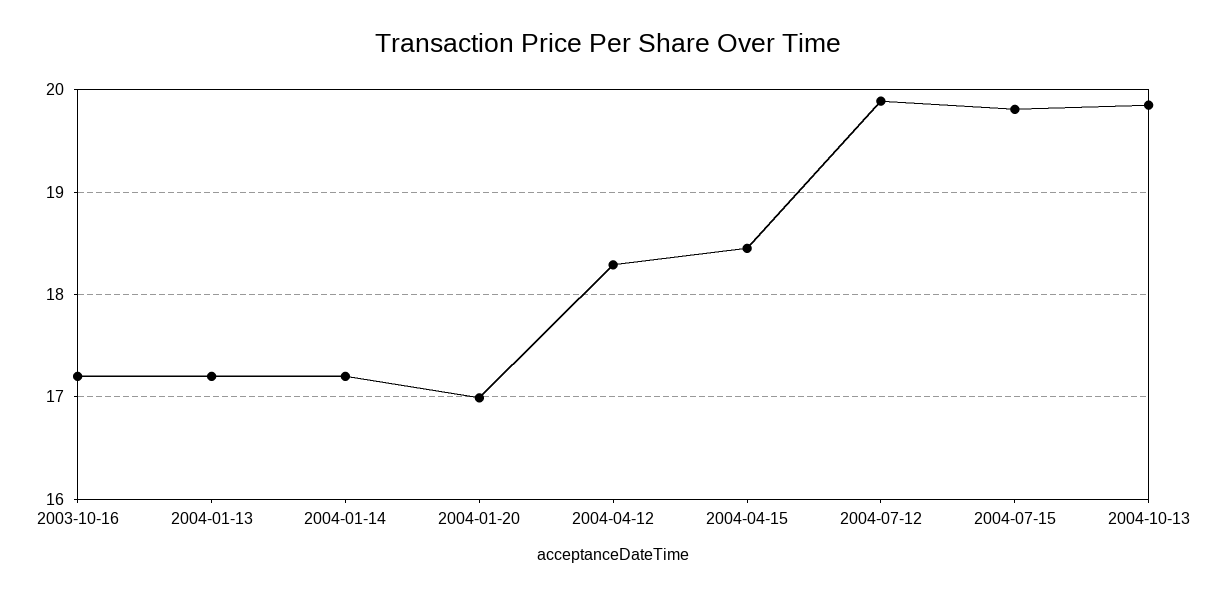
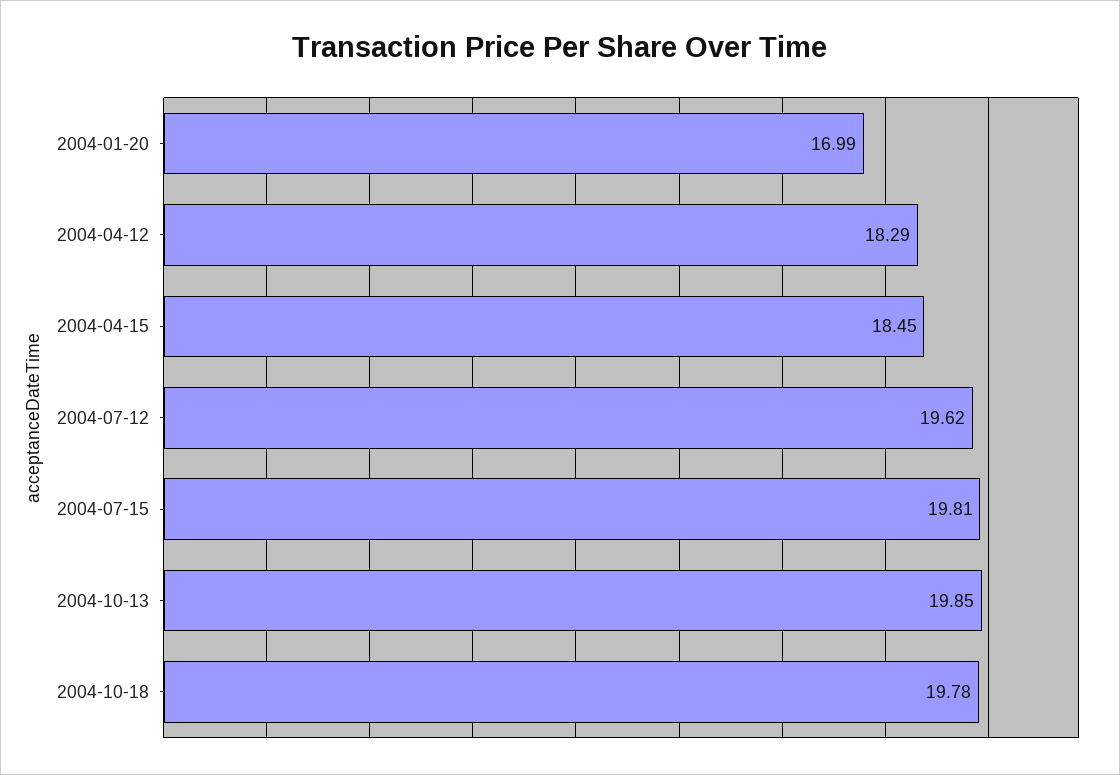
2003-10-16: 17.2 -> none
2004-01-13: 17.2 -> none
2004-01-14: 17.2 -> none
2004-07-12: 19.9 -> 19.62
2004-10-18: none -> 19.78

